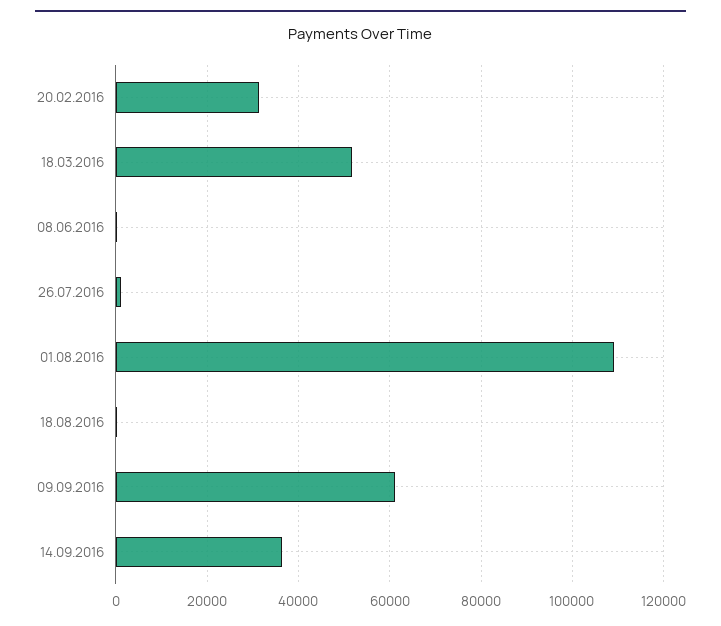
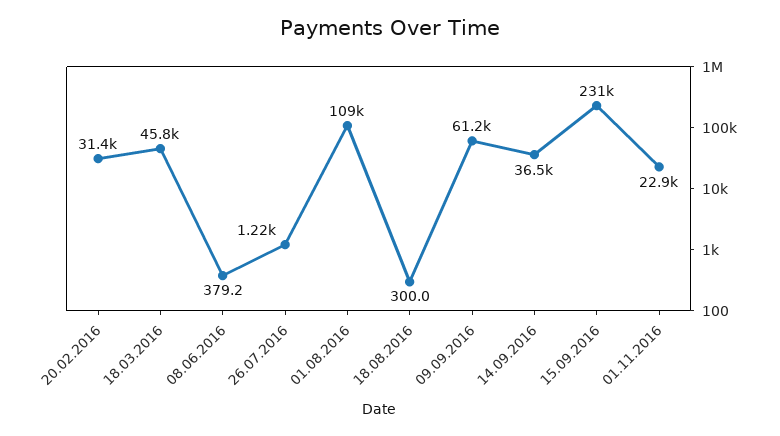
18.03.2016: 52000 -> 45800
15.09.2016: none -> 231000
01.11.2016: none -> 22900

